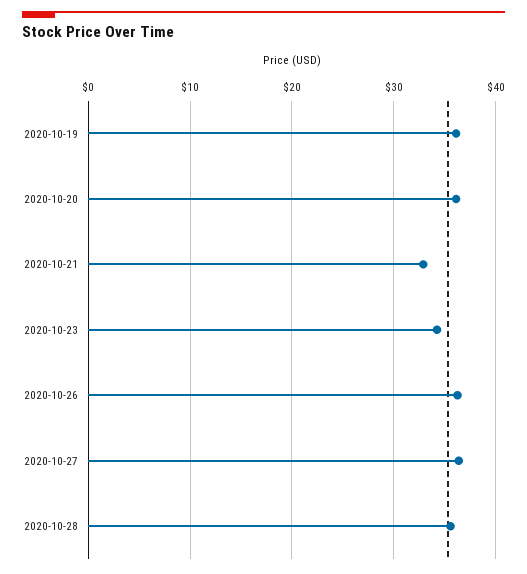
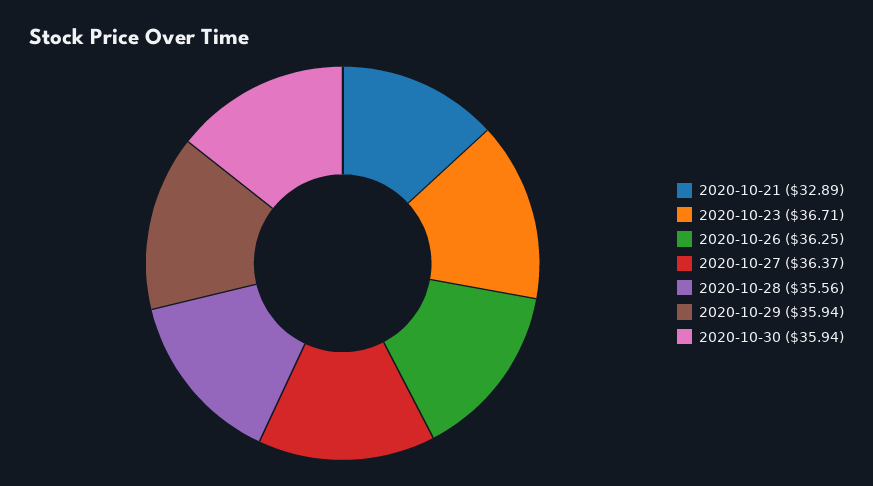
2020-10-19: 36 -> none
2020-10-20: 36 -> none
2020-10-23: 34 -> 36.71
2020-10-29: none -> 35.94
2020-10-30: none -> 35.94

